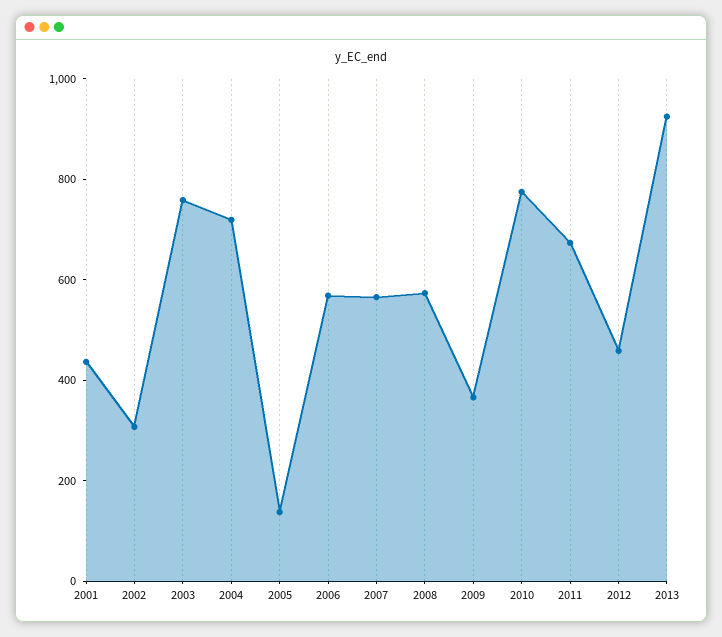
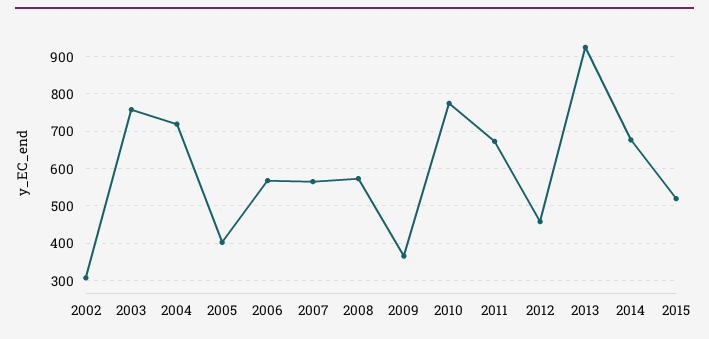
2001: 450 -> none
2005: 150 -> 400
2014: none -> 680
2015: none -> 520

